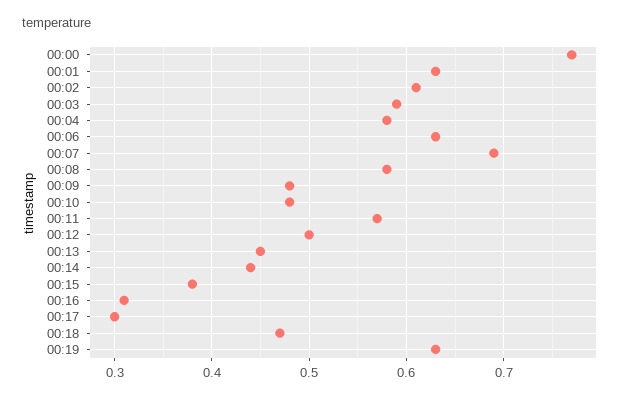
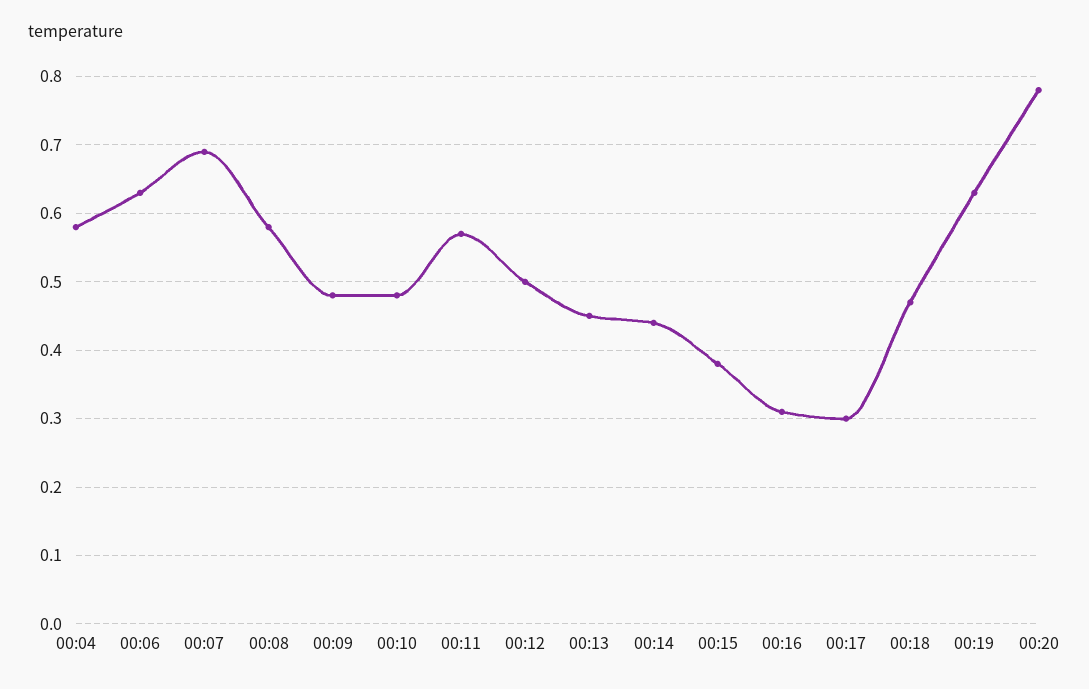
00:00: 0.77 -> none
00:01: 0.63 -> none
00:02: 0.61 -> none
00:03: 0.59 -> none
00:20: none -> 0.78

